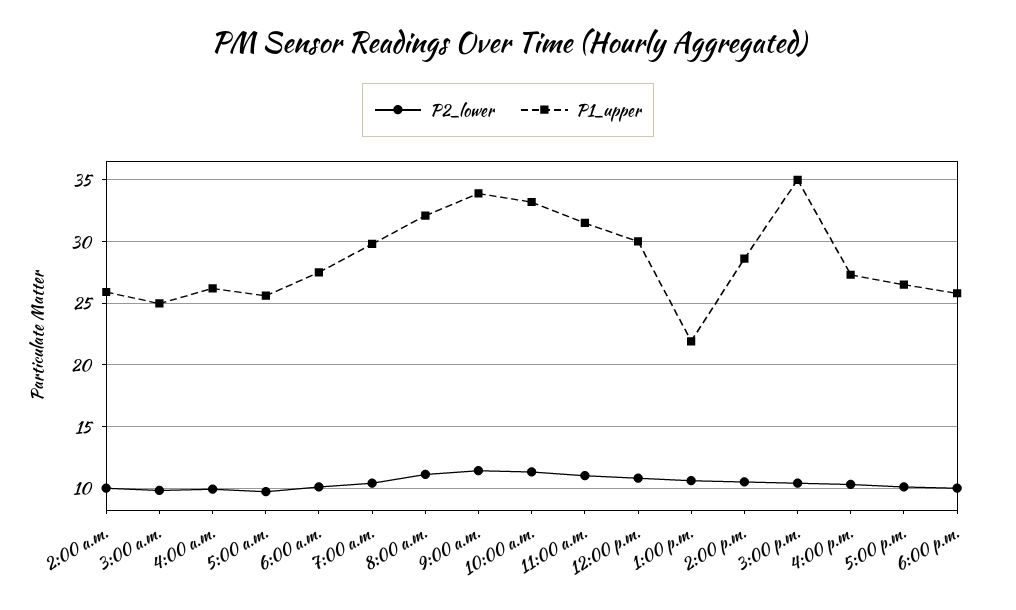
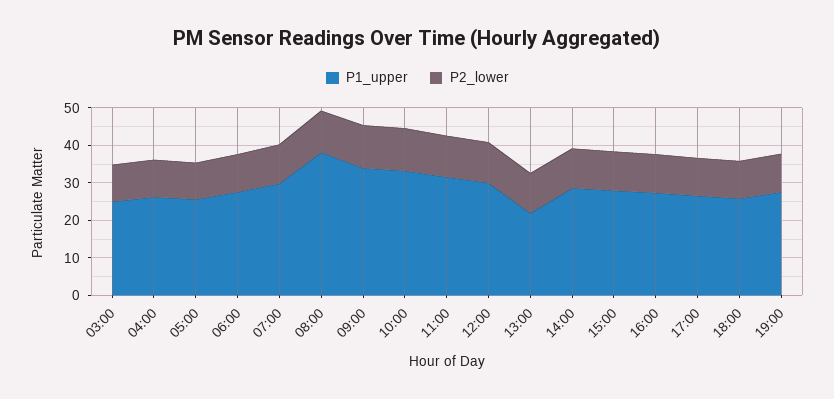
P2_lower, 2:00 a.m.: 10 -> none
P1_upper, 2:00 a.m.: 26 -> none
P1_upper, 8:00 a.m.: 32 -> 37.5
P1_upper, 3:00 p.m.: 35 -> 27.5
P1_upper, 19:00: none -> 27.5
P2_lower, 19:00: none -> 10

